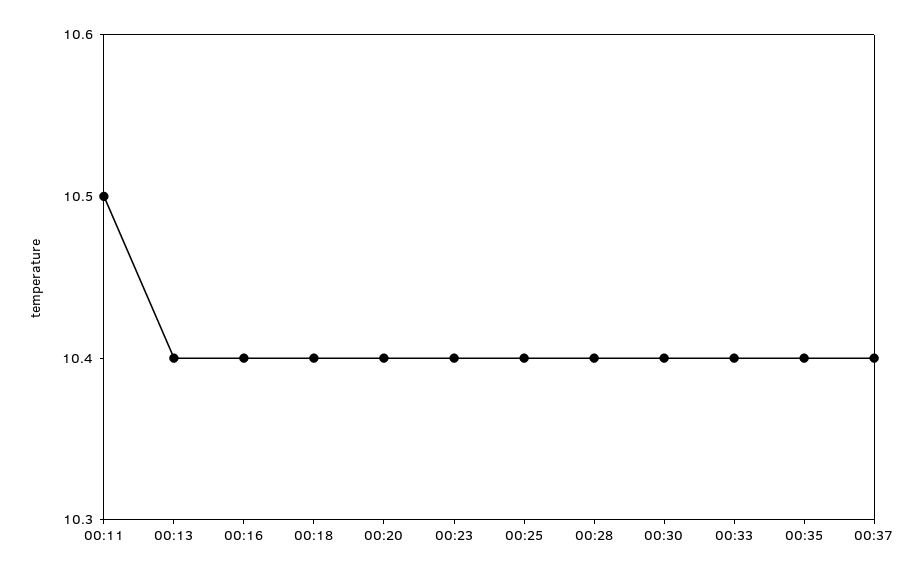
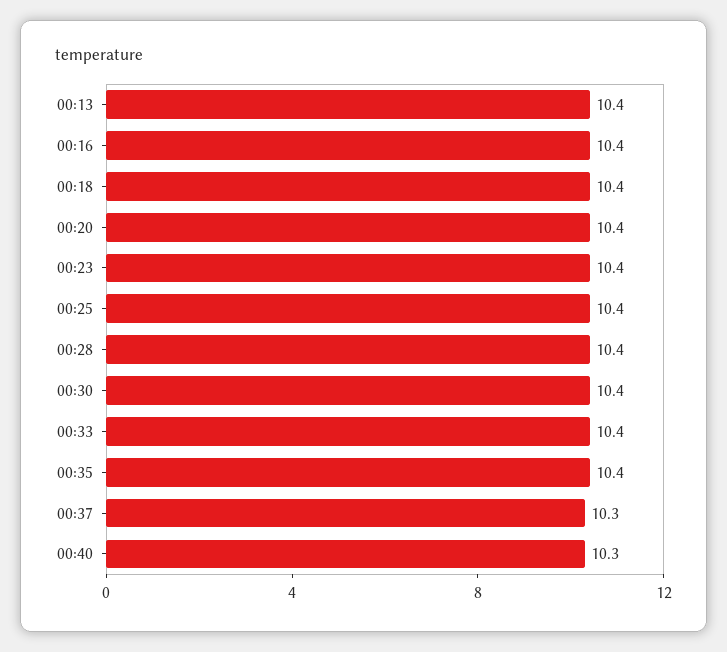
00:11: 10.5 -> none
00:37: 10.4 -> 10.3
00:40: none -> 10.3

